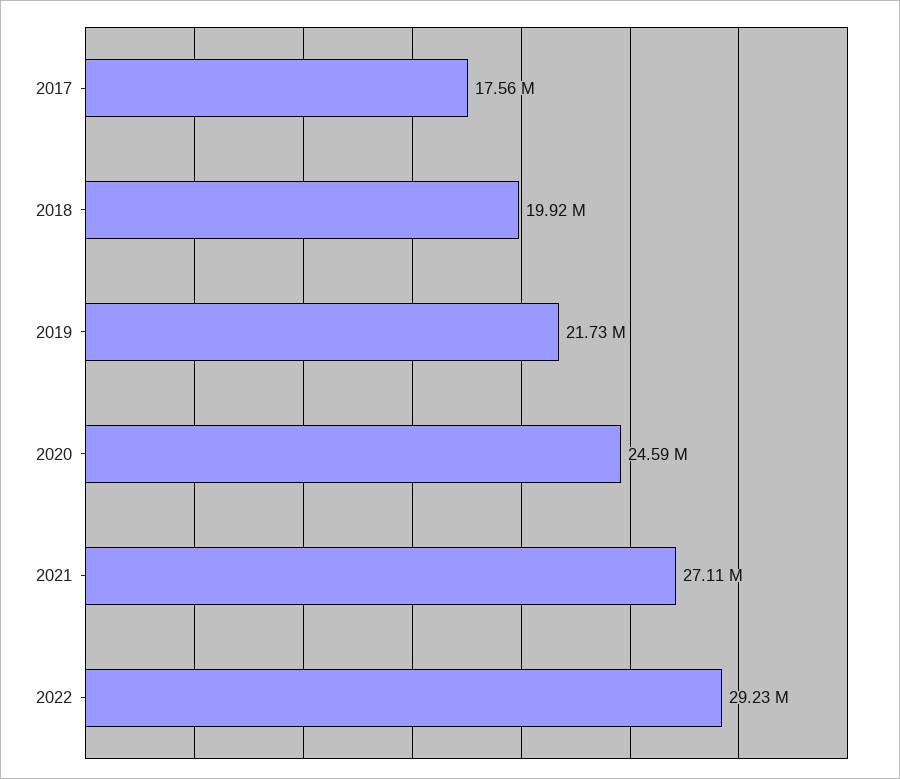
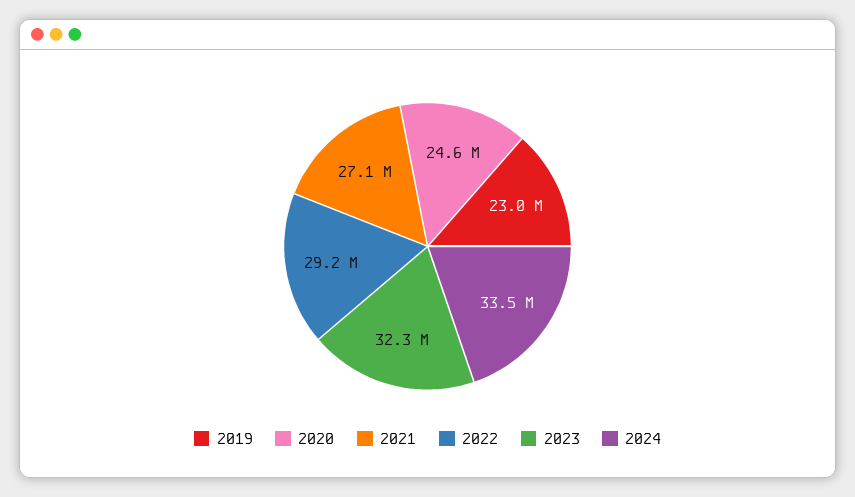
2017: 17560000 -> none
2018: 19920000 -> none
2019: 21730000 -> 23000000
2023: none -> 32300000
2024: none -> 33500000

